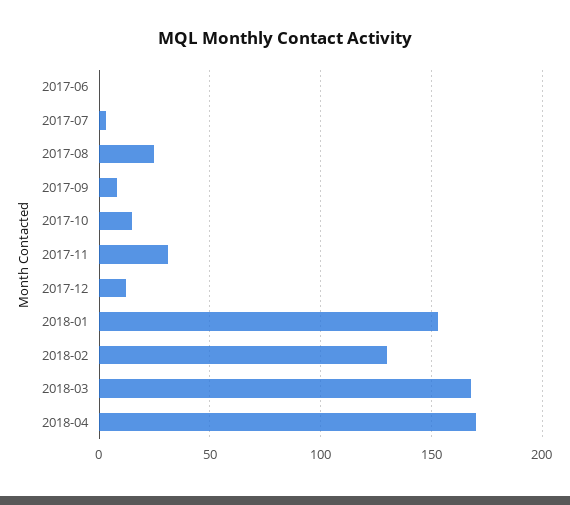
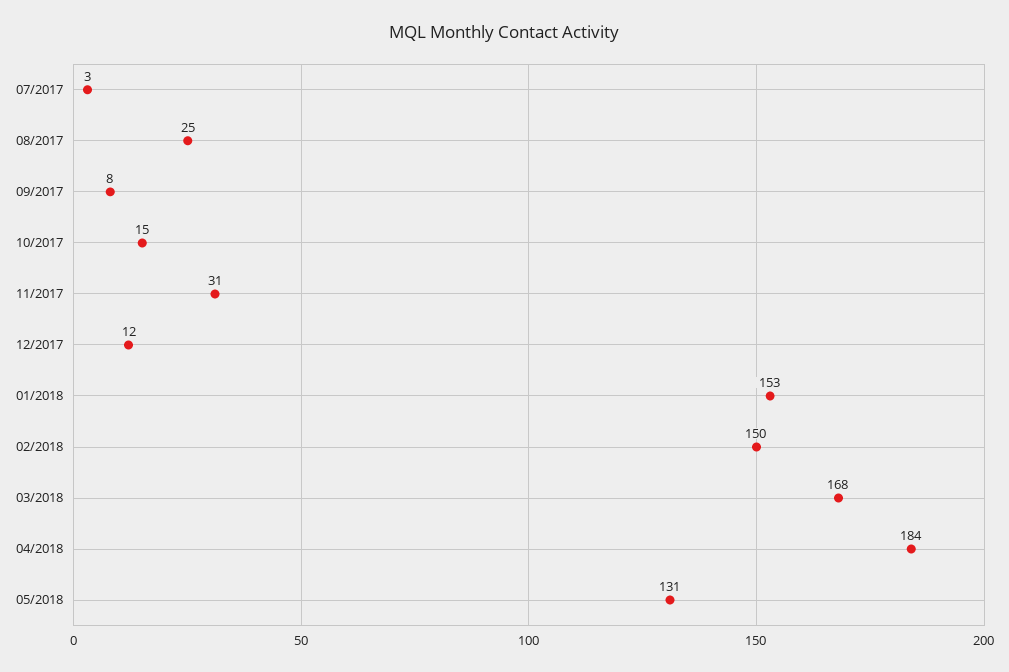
2017-06: 0 -> none
2018-02: 130 -> 150
2018-04: 170 -> 184
05/2018: none -> 131

